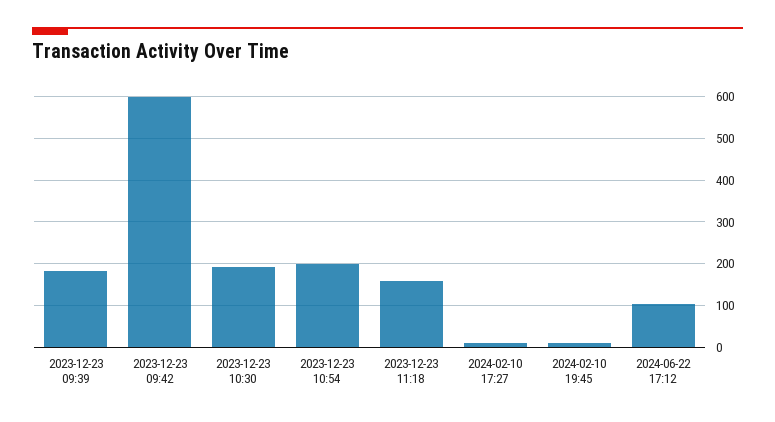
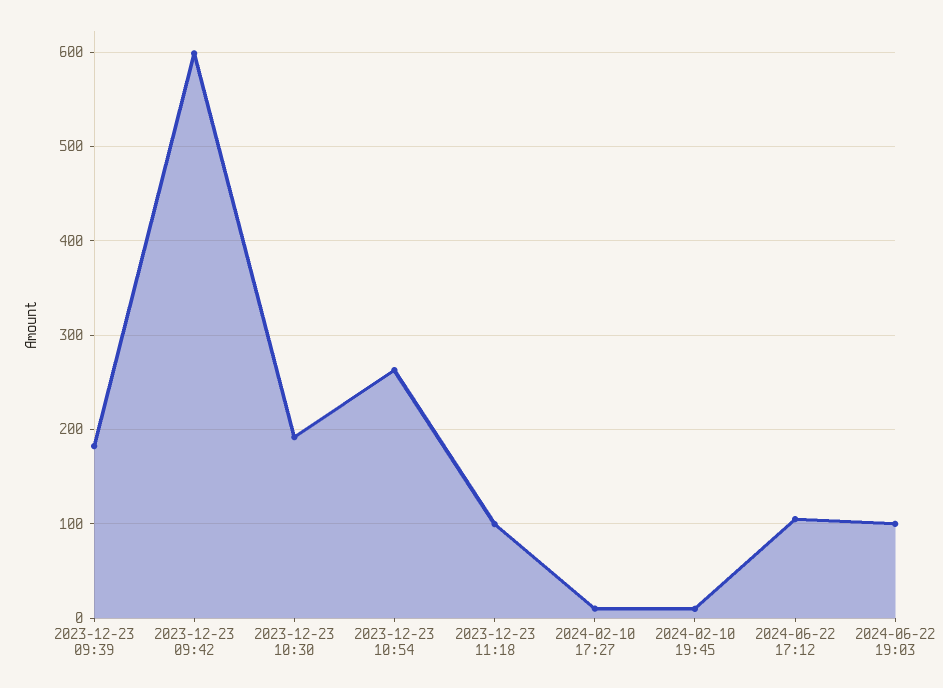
2023-12-23 10:54: 200 -> 260
2023-12-23 11:18: 160 -> 100
2024-06-22 19:03: none -> 100

